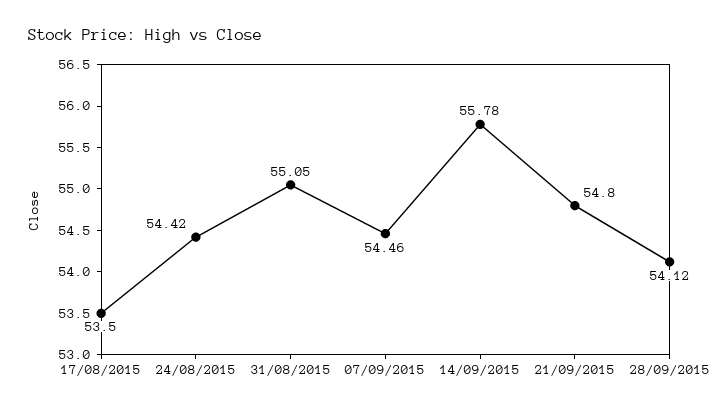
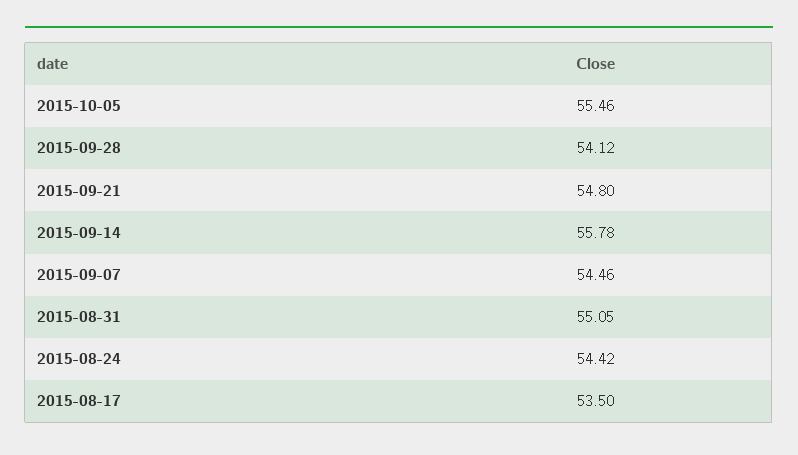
2015-10-05: none -> 55.46

